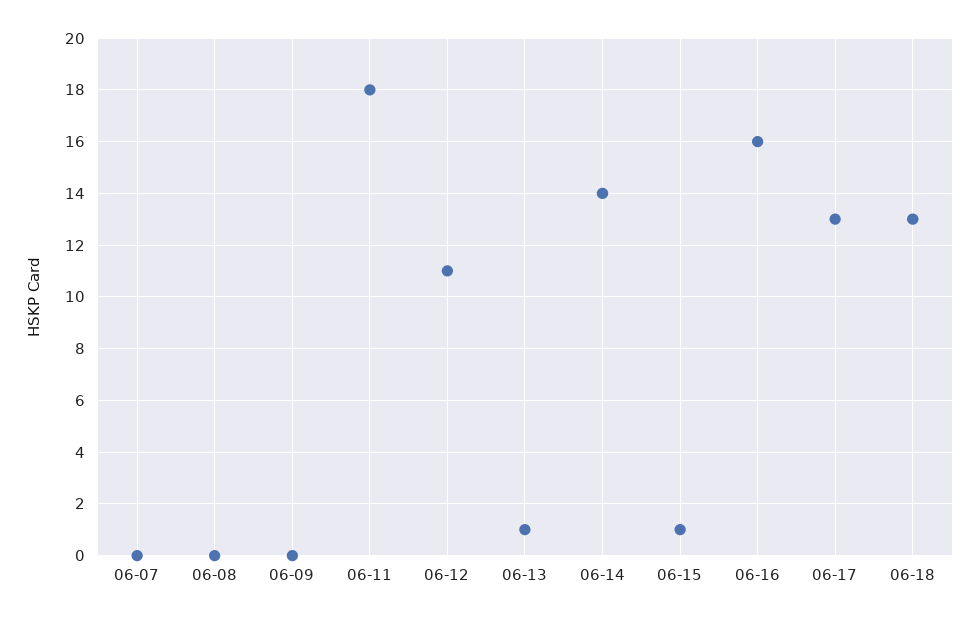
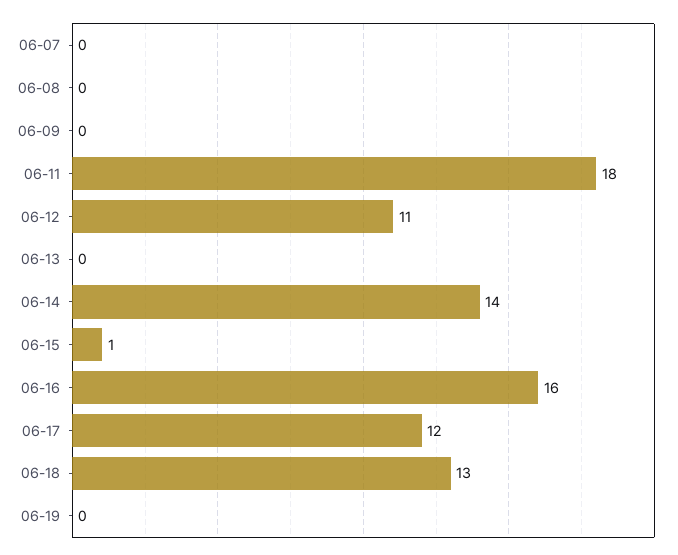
06-13: 1 -> 0
06-17: 13 -> 12
06-19: none -> 0

